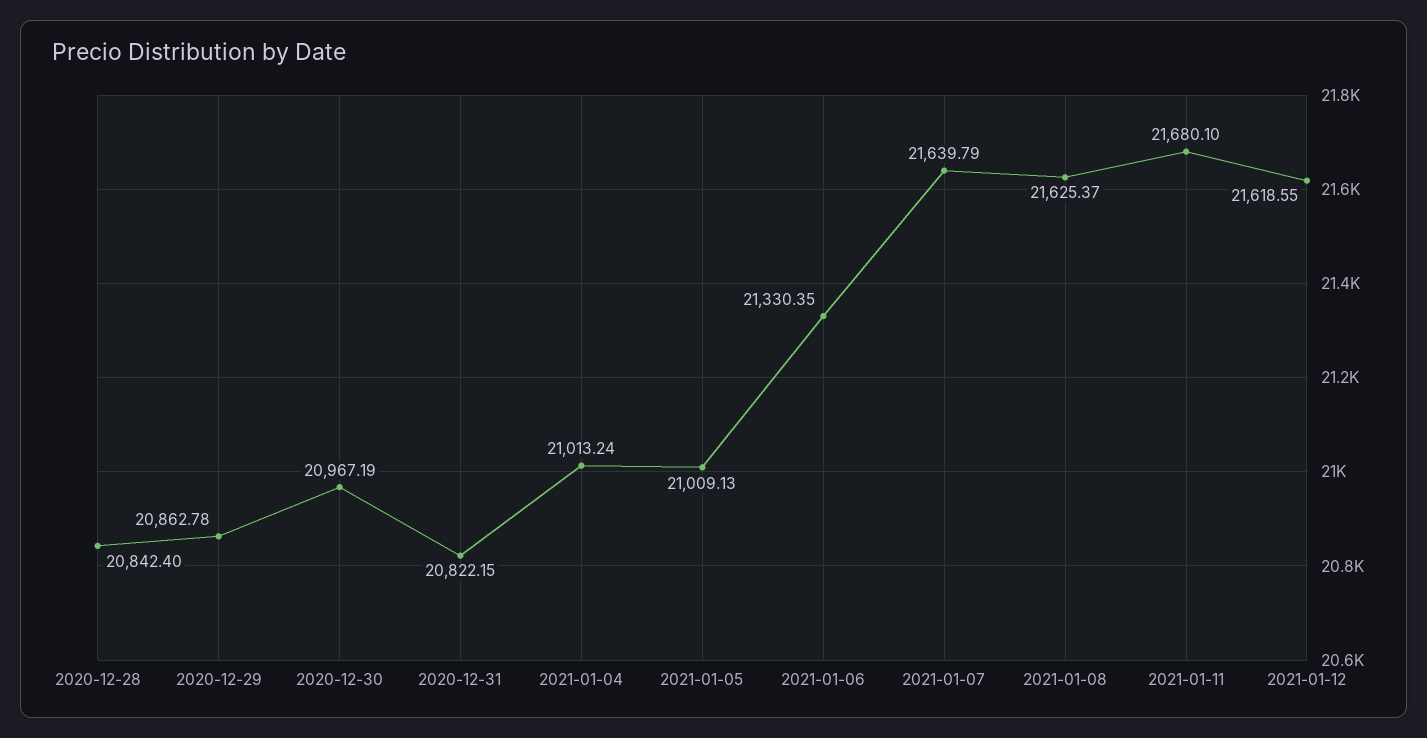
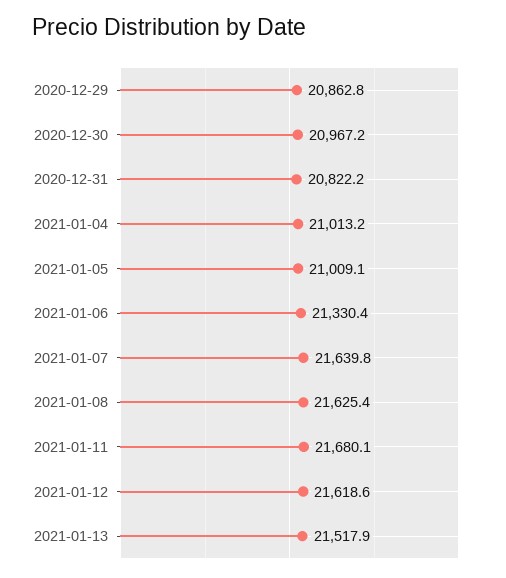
2020-12-28: 20842.4 -> none
2021-01-13: none -> 21517.9

